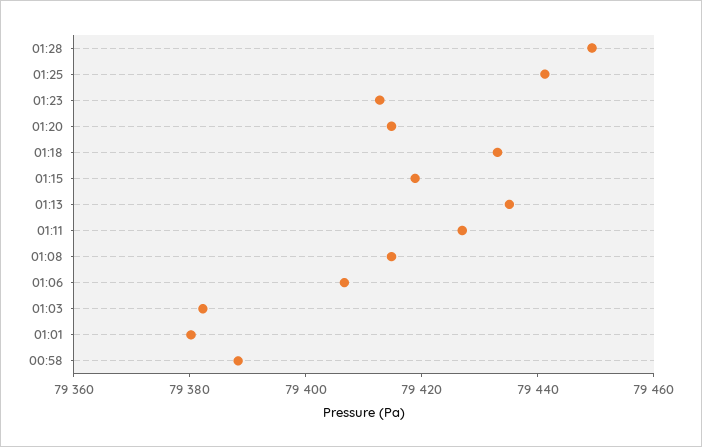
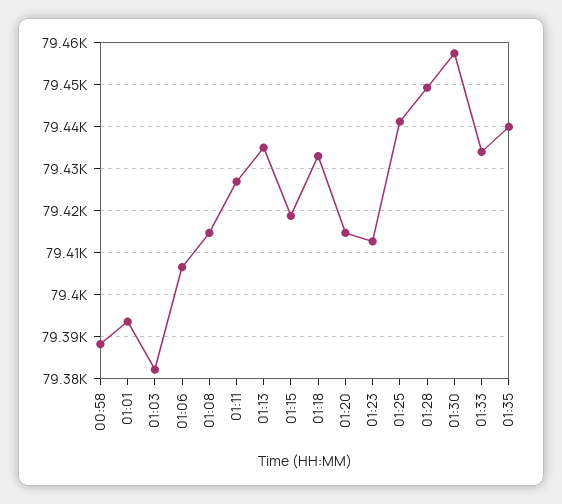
01:01: 79380 -> 79394
01:30: none -> 79458
01:33: none -> 79434
01:35: none -> 79440

